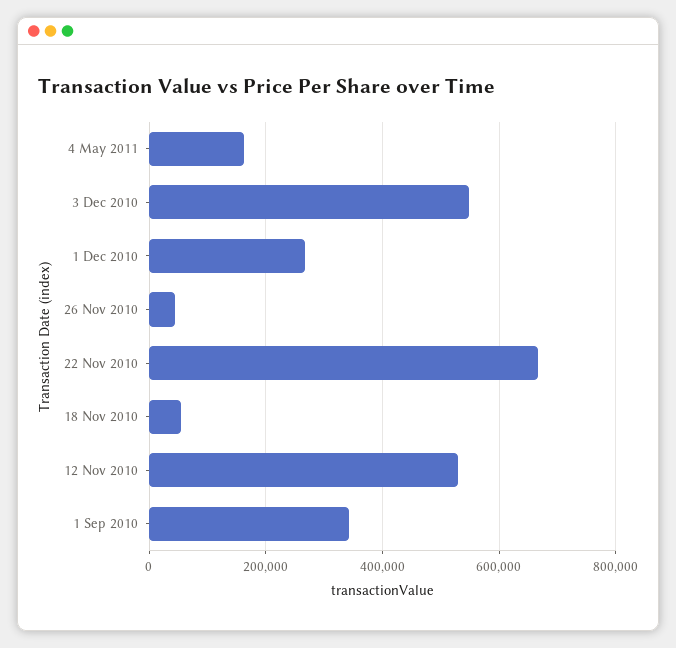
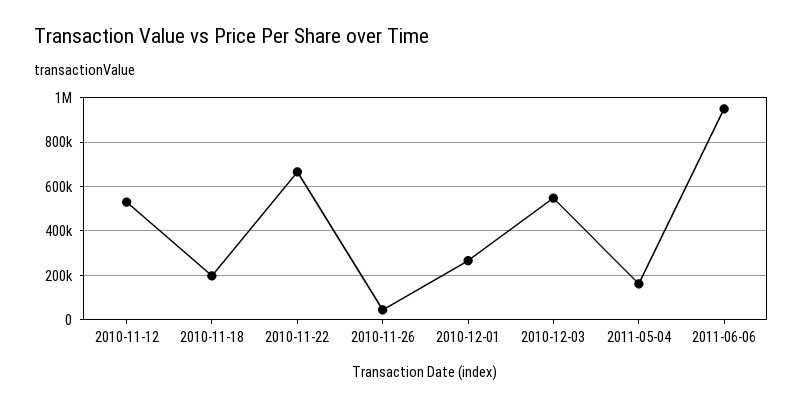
18 Nov 2010: 60000 -> 200000
1 Sep 2010: 340000 -> none
2011-06-06: none -> 950000

